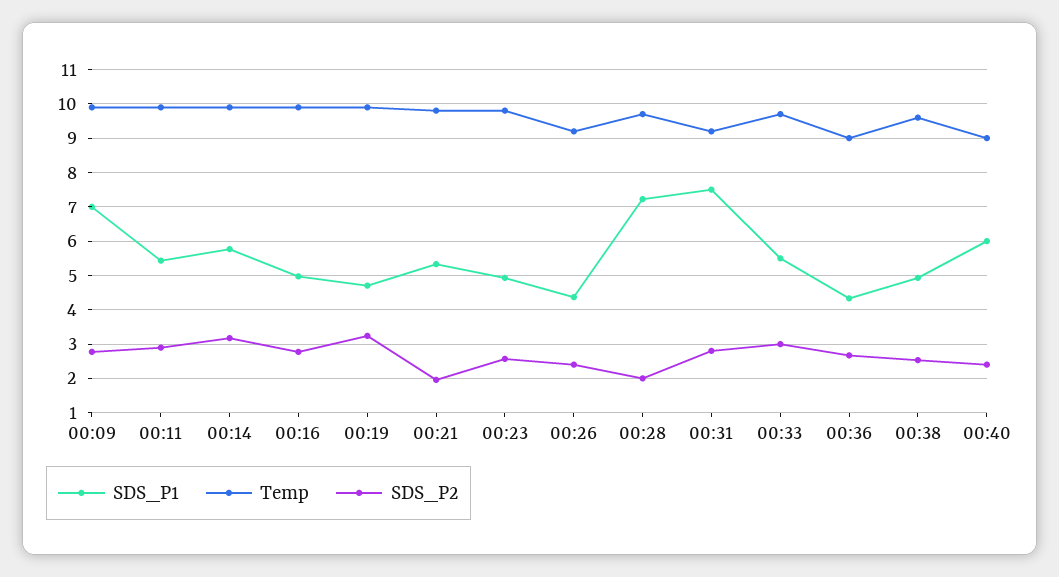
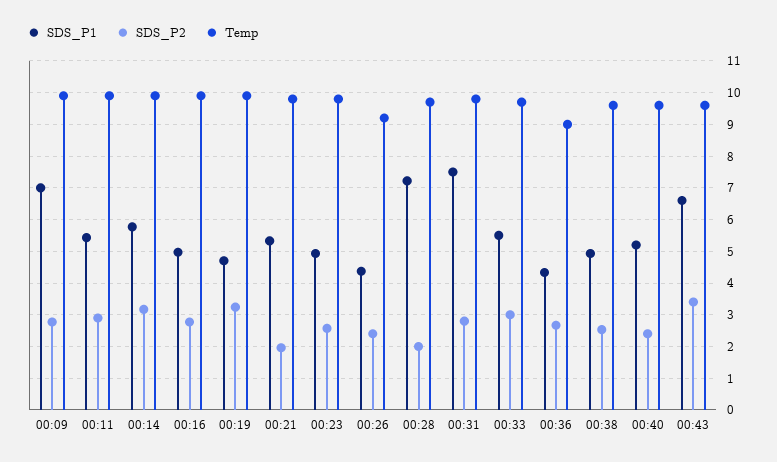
Temp, 00:31: 9.2 -> 9.8
SDS_P1, 00:40: 6 -> 5.2
Temp, 00:40: 9 -> 9.6
SDS_P1, 00:43: none -> 6.6
SDS_P2, 00:43: none -> 3.4
Temp, 00:43: none -> 9.6

